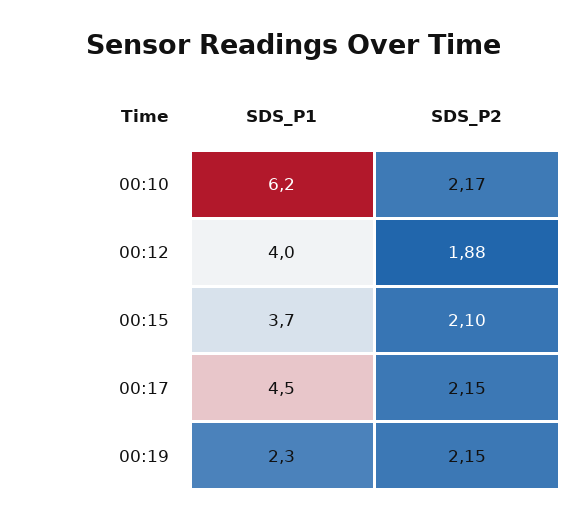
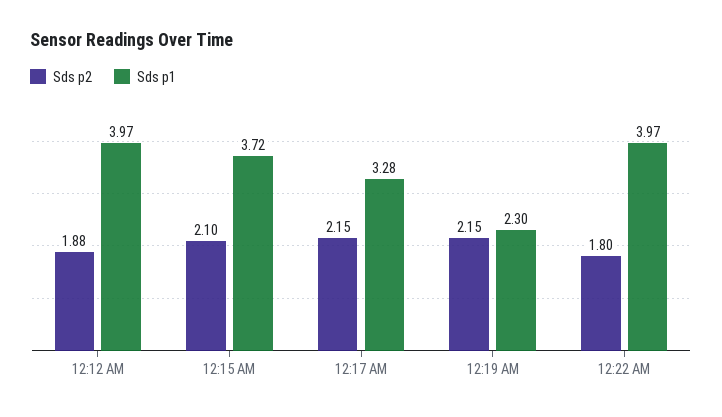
SDS_P1, 00:10: 6.2 -> none
SDS_P2, 00:10: 2.17 -> none
SDS_P1, 00:17: 4.5 -> 3.28
SDS_P2, 12:22 AM: none -> 1.8
SDS_P1, 12:22 AM: none -> 3.97

